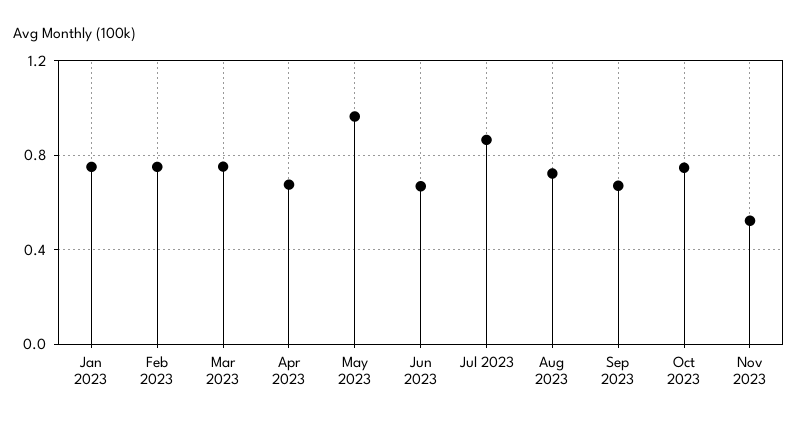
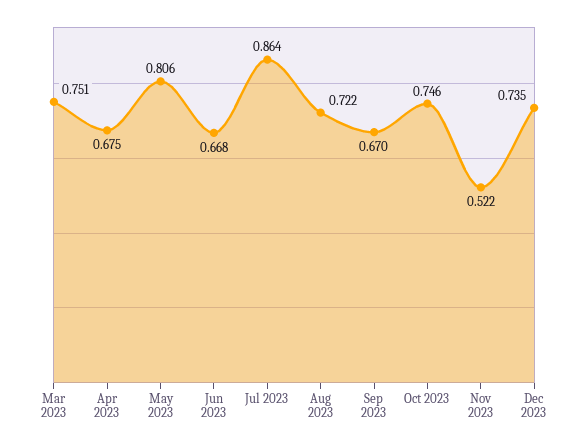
Jan 2023: 0.75 -> none
Feb 2023: 0.75 -> none
May 2023: 0.95 -> 0.806
Dec 2023: none -> 0.735

